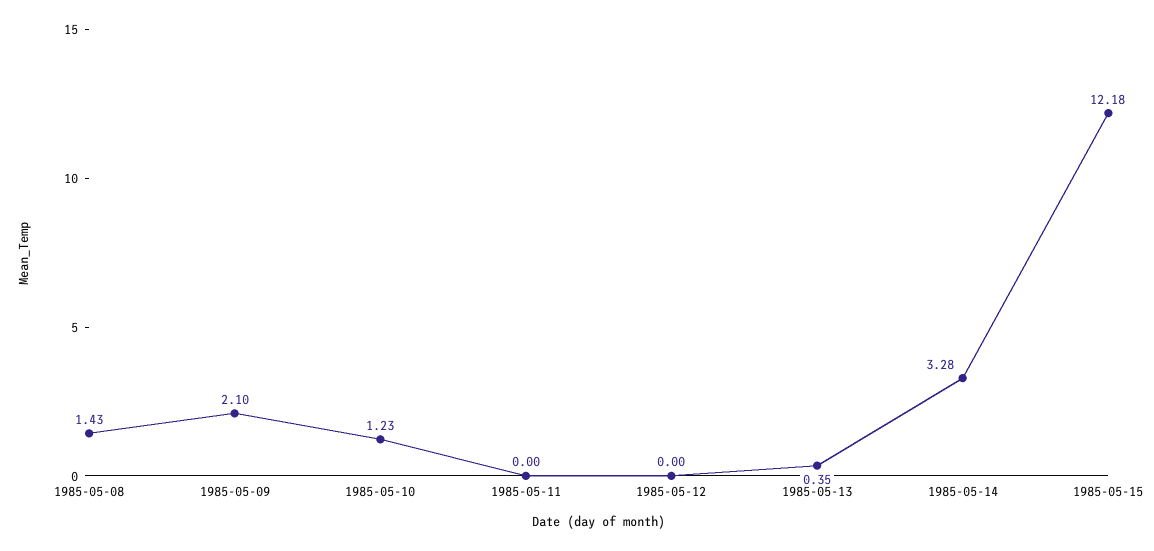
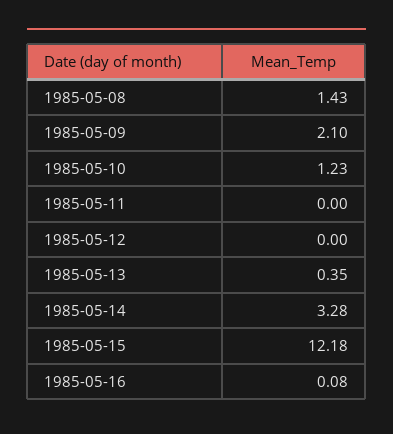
1985-05-16: none -> 0.08

